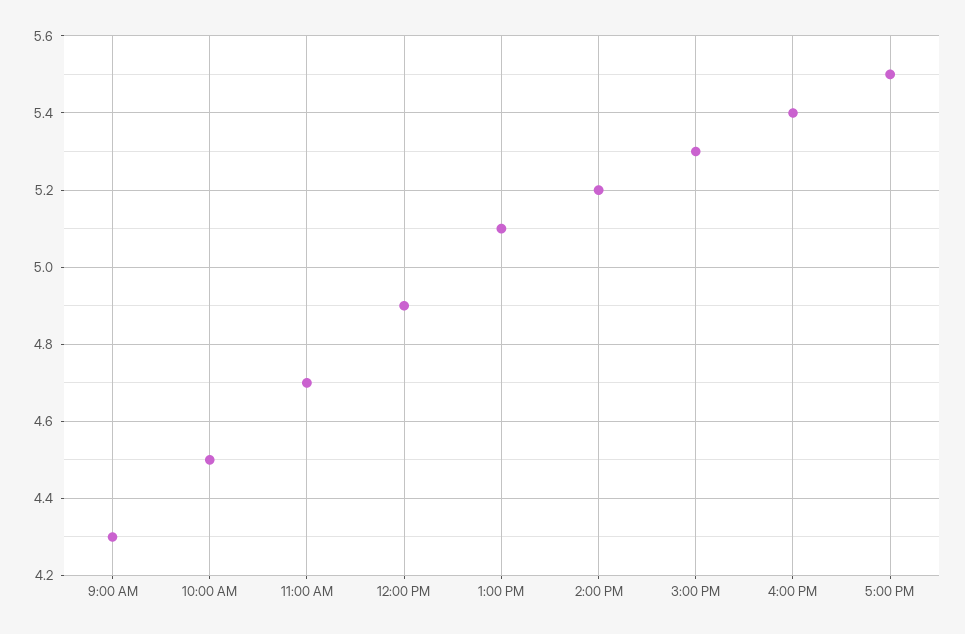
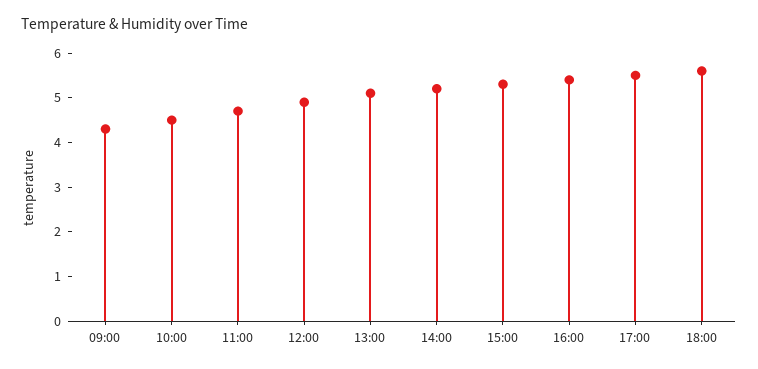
18:00: none -> 5.5

